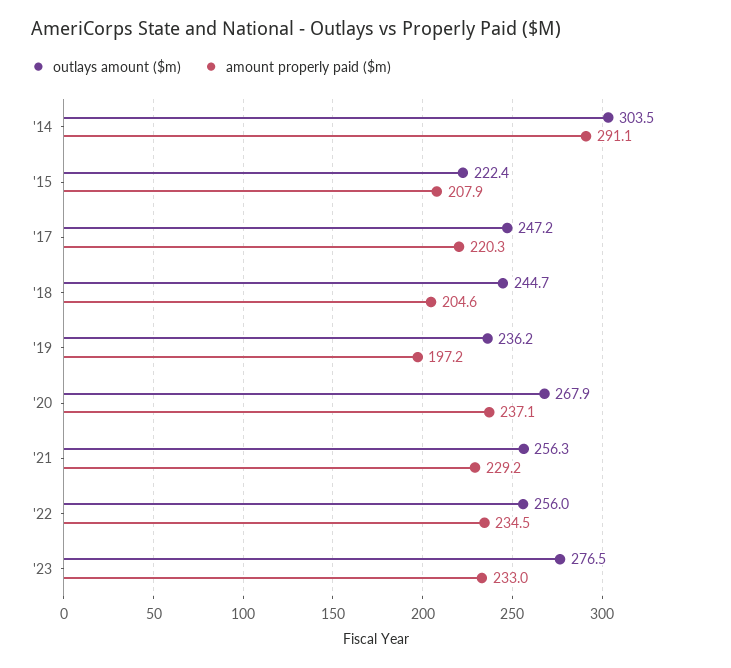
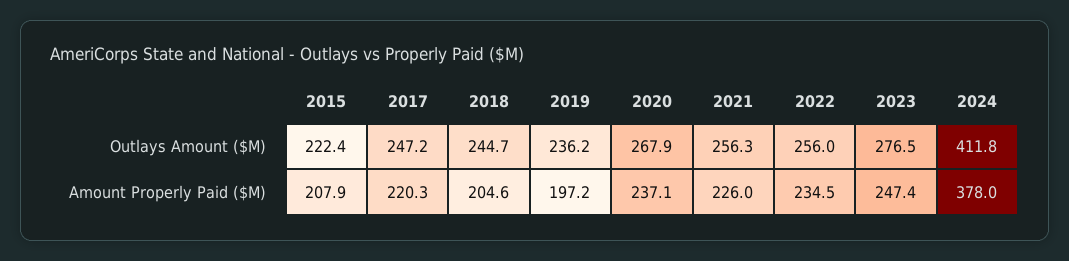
outlays amount ($m), '14: 303.5 -> none
amount properly paid ($m), '14: 291.1 -> none
amount properly paid ($m), '21: 229.2 -> 226
amount properly paid ($m), '23: 233 -> 247.4
outlays amount ($m), 2024: none -> 411.8
amount properly paid ($m), 2024: none -> 378

